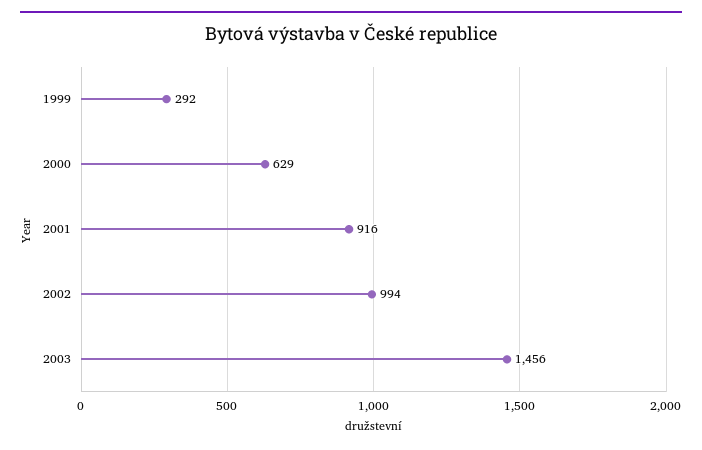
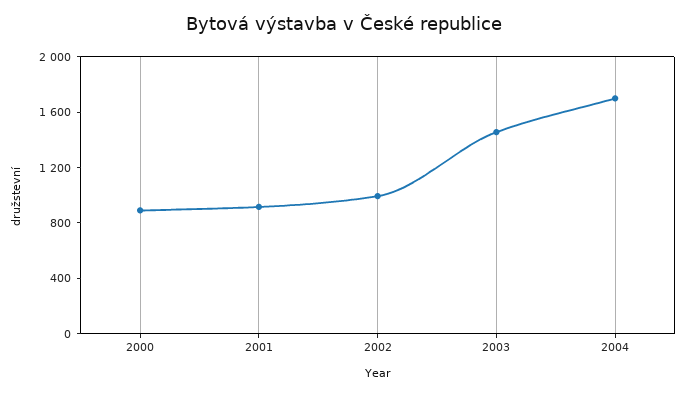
1999: 292 -> none
2000: 629 -> 900
2004: none -> 1700

